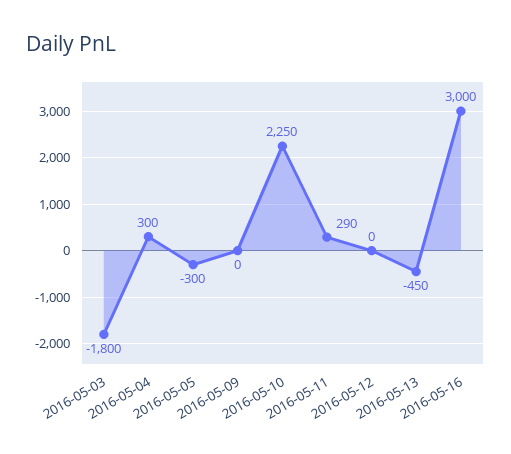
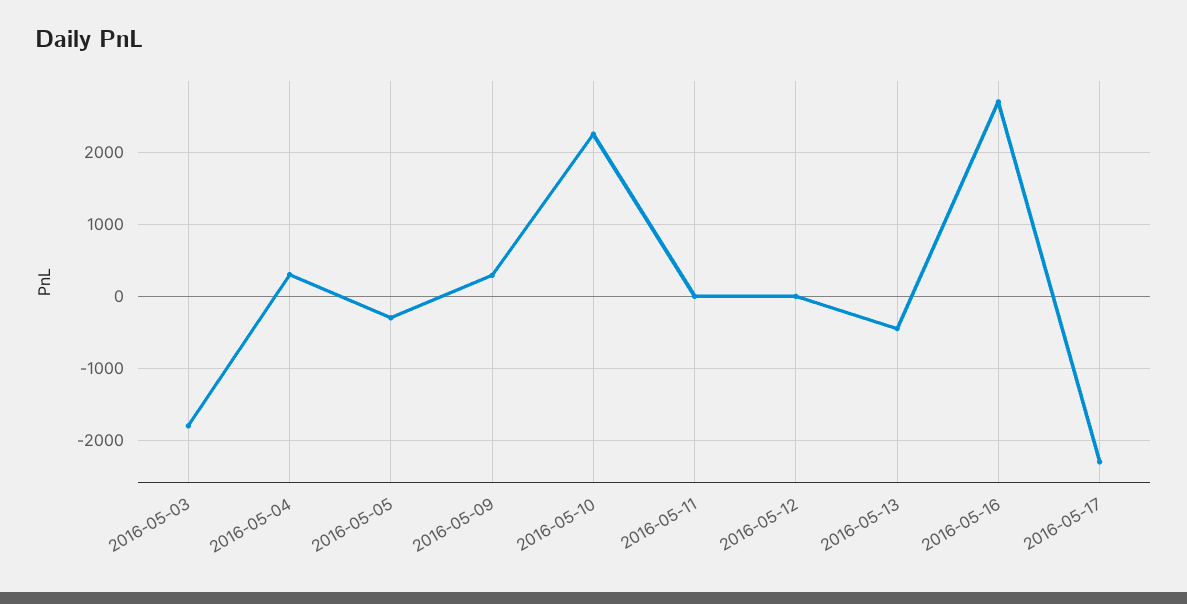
2016-05-09: 0 -> 300
2016-05-11: 290 -> 0
2016-05-16: 3000 -> 2700
2016-05-17: none -> -2300

